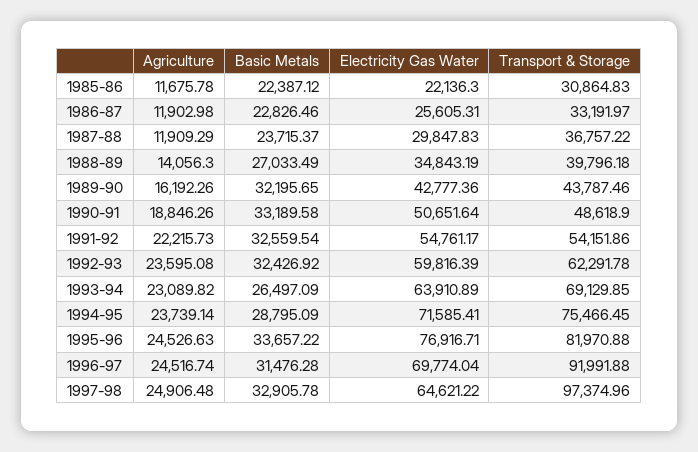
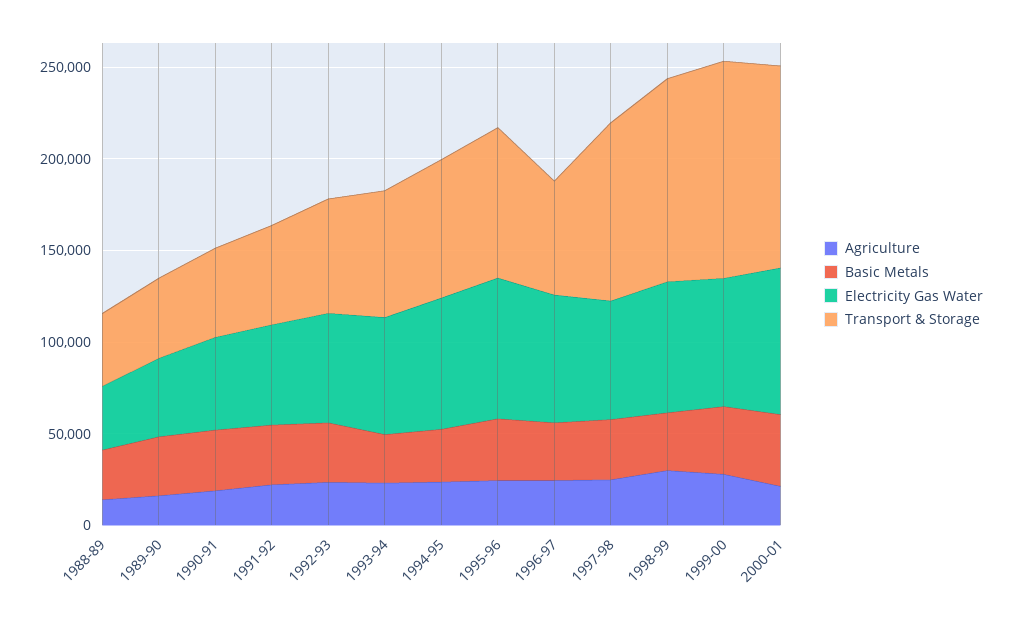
Agriculture, 1985-86: 11675.78 -> none
Basic Metals, 1985-86: 22387.12 -> none
Electricity Gas Water, 1985-86: 22136.3 -> none
Transport & Storage, 1985-86: 30864.83 -> none
Agriculture, 1986-87: 11902.98 -> none
Basic Metals, 1986-87: 22826.46 -> none
Electricity Gas Water, 1986-87: 25605.31 -> none
Transport & Storage, 1986-87: 33191.97 -> none
Agriculture, 1987-88: 11909.29 -> none
Basic Metals, 1987-88: 23715.37 -> none
Electricity Gas Water, 1987-88: 29847.83 -> none
Transport & Storage, 1987-88: 36757.22 -> none
Transport & Storage, 1996-97: 91991.88 -> 60000
Agriculture, 1998-99: none -> 30000
Basic Metals, 1998-99: none -> 30000
Electricity Gas Water, 1998-99: none -> 70000
Transport & Storage, 1998-99: none -> 110000
Agriculture, 1999-00: none -> 30000
Basic Metals, 1999-00: none -> 40000
Electricity Gas Water, 1999-00: none -> 70000
Transport & Storage, 1999-00: none -> 120000
Agriculture, 2000-01: none -> 20000
Basic Metals, 2000-01: none -> 40000
Electricity Gas Water, 2000-01: none -> 80000
Transport & Storage, 2000-01: none -> 110000

